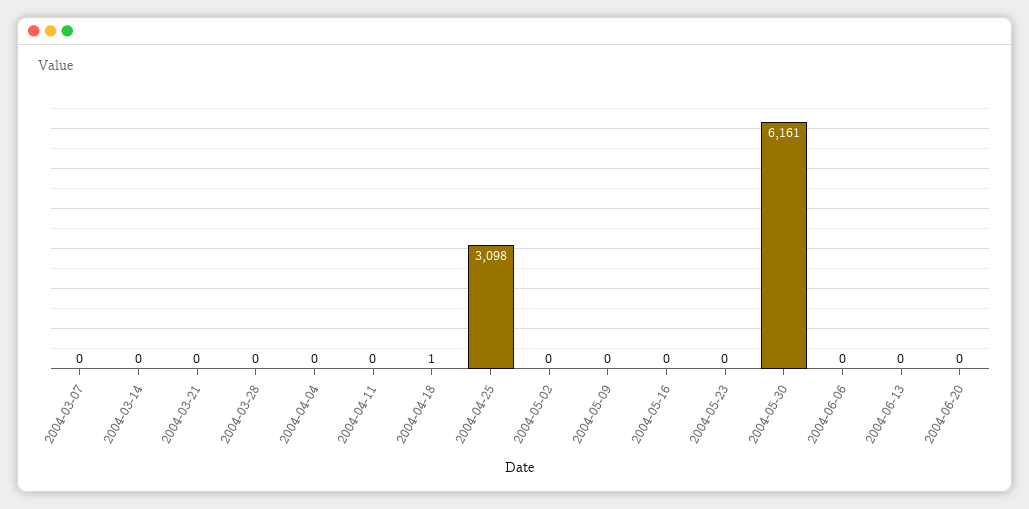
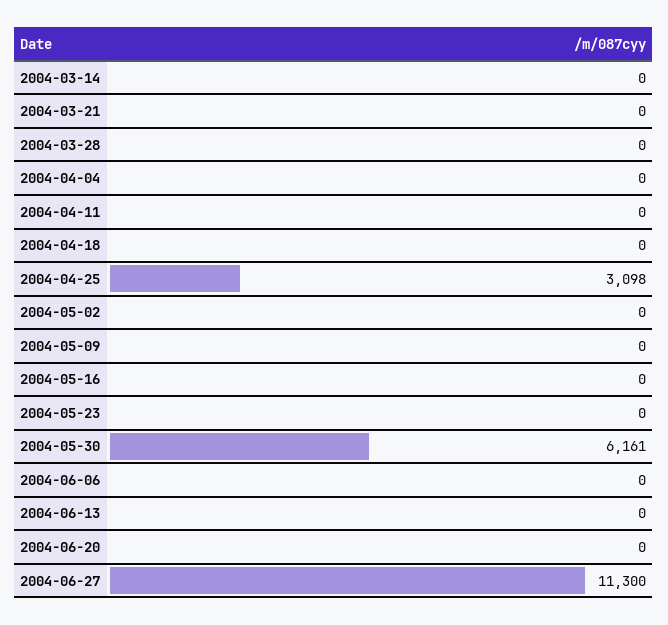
2004-03-07: 0 -> none
2004-04-18: 1 -> 0
2004-06-27: none -> 11300

